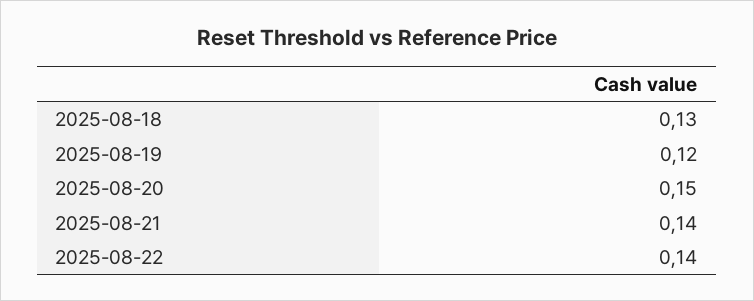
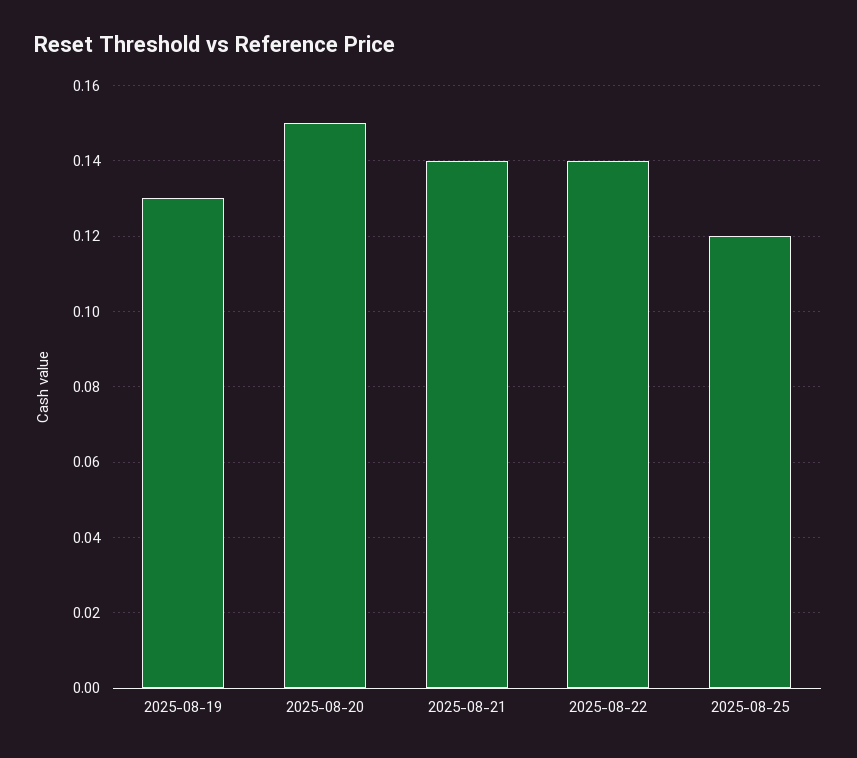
2025-08-18: 0.13 -> none
2025-08-19: 0.12 -> 0.13
2025-08-25: none -> 0.12

